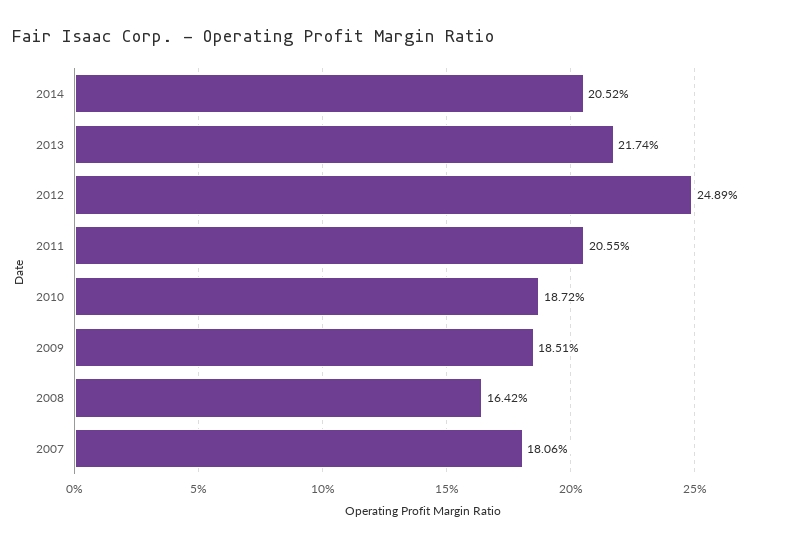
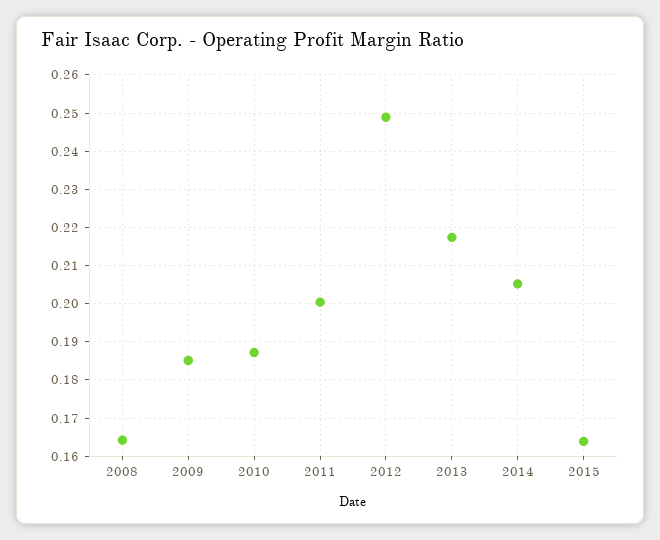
2011: 0.2055 -> 0.2
2007: 0.1806 -> none
2015: none -> 0.164

